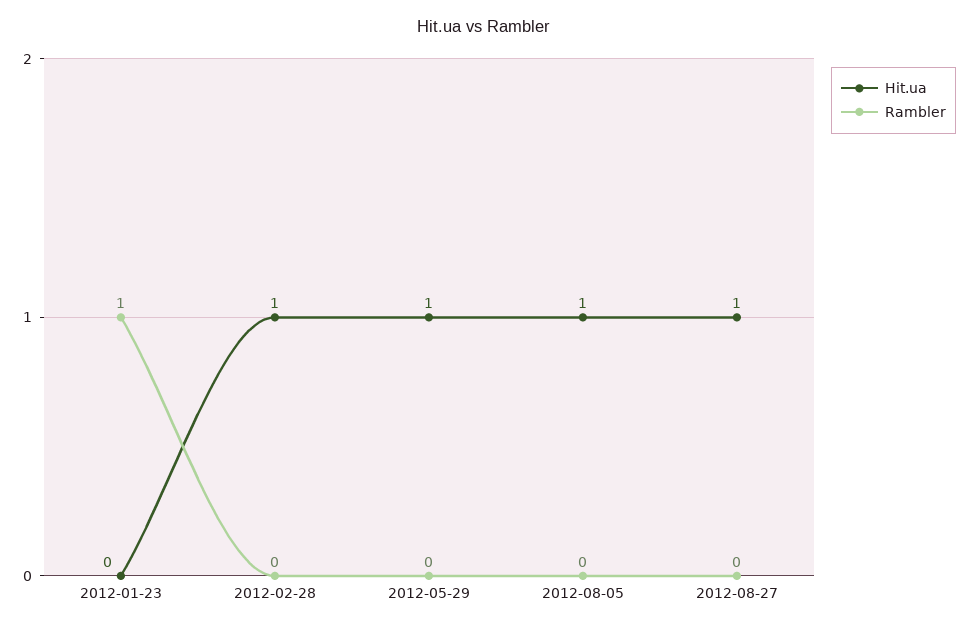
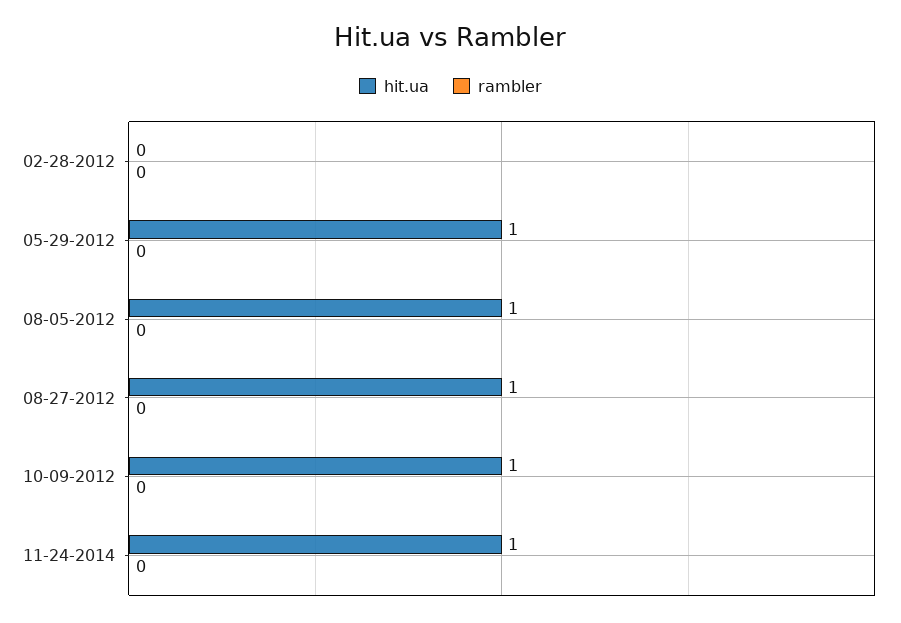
Hit.ua, 2012-01-23: 0 -> none
Rambler, 2012-01-23: 1 -> none
Hit.ua, 2012-02-28: 1 -> 0
Hit.ua, 10-09-2012: none -> 1
Rambler, 10-09-2012: none -> 0
Hit.ua, 11-24-2014: none -> 1
Rambler, 11-24-2014: none -> 0

